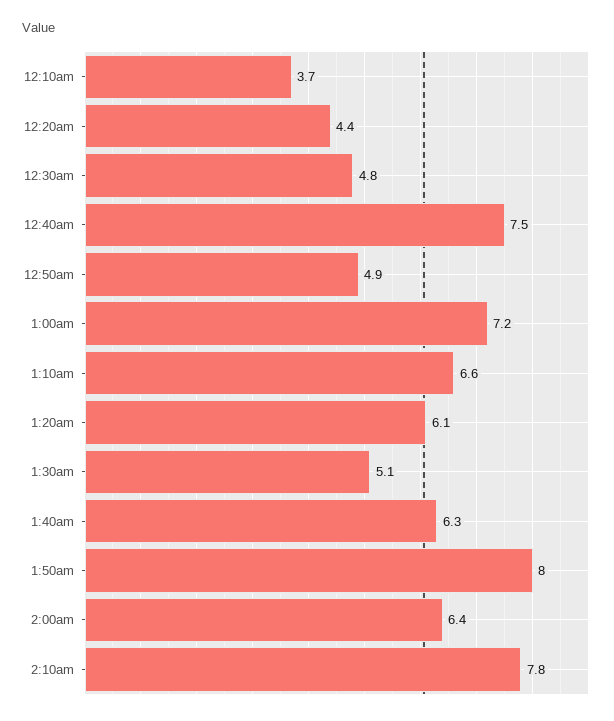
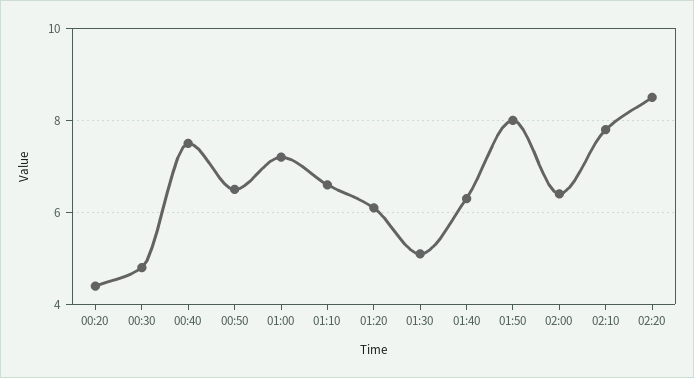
12:10am: 3.7 -> none
12:50am: 4.9 -> 6.5
02:20: none -> 8.5

